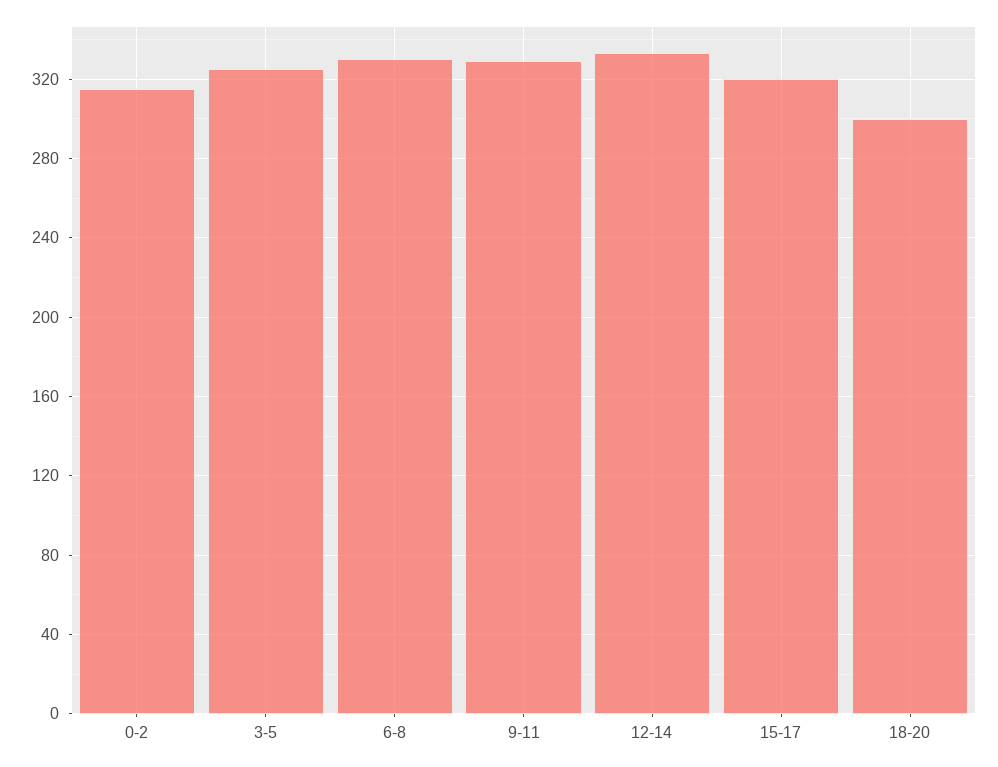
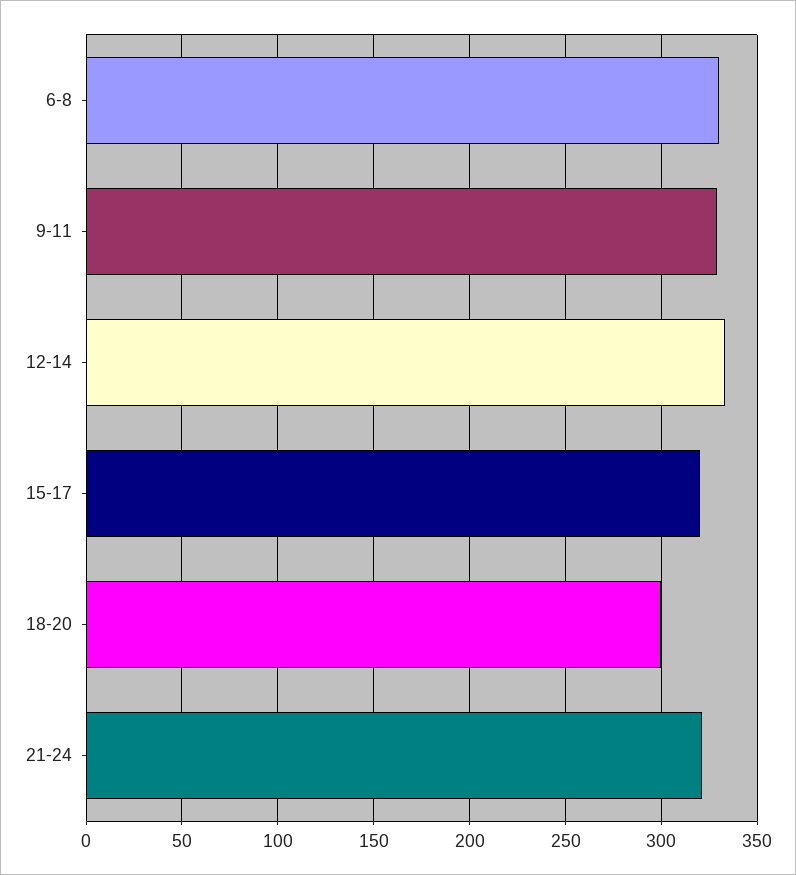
0-2: 315 -> none
3-5: 325 -> none
21-24: none -> 320

